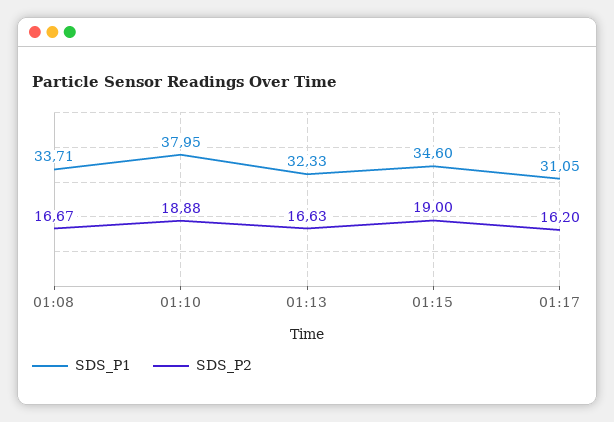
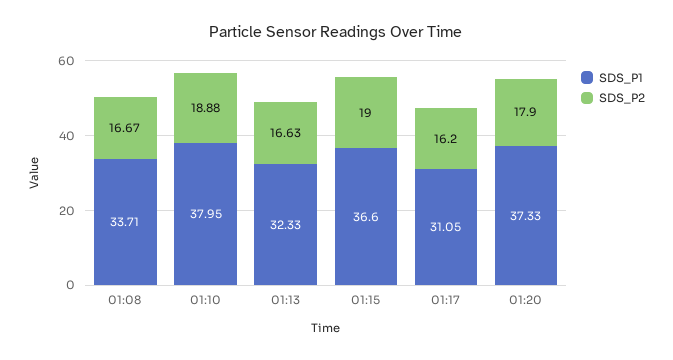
SDS_P1, 01:15: 34.6 -> 36.6
SDS_P1, 01:20: none -> 37.33
SDS_P2, 01:20: none -> 17.9

